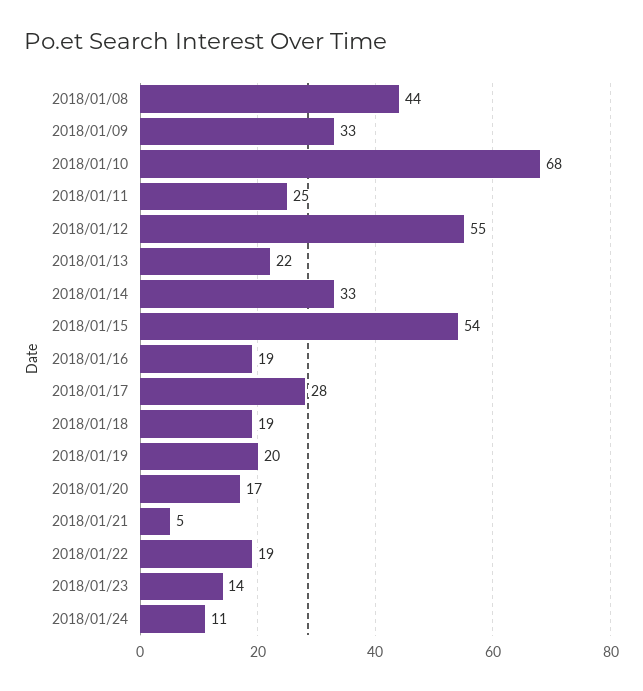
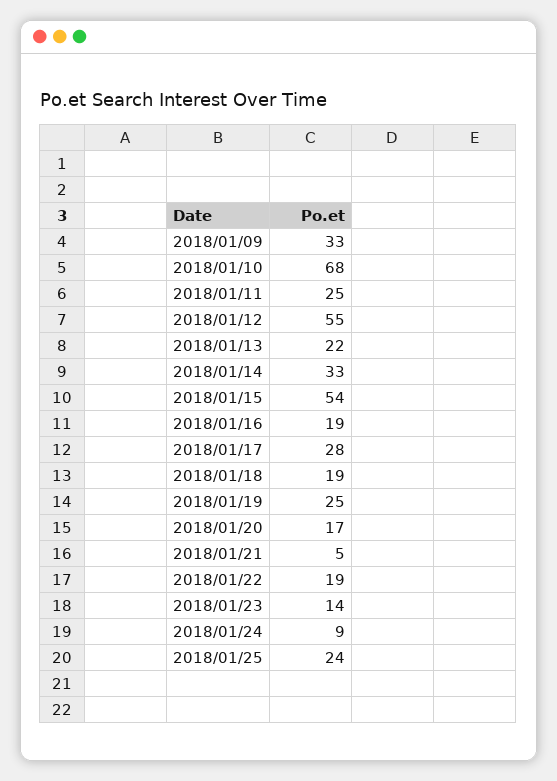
2018/01/08: 44 -> none
2018/01/19: 20 -> 25
2018/01/24: 11 -> 9
2018/01/25: none -> 24

